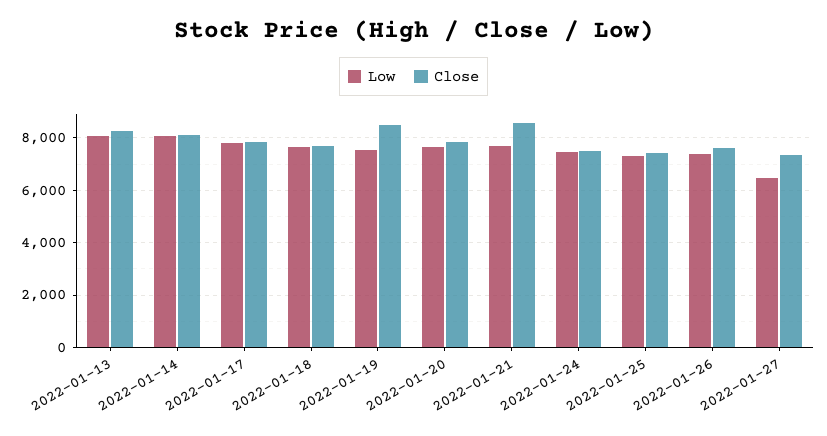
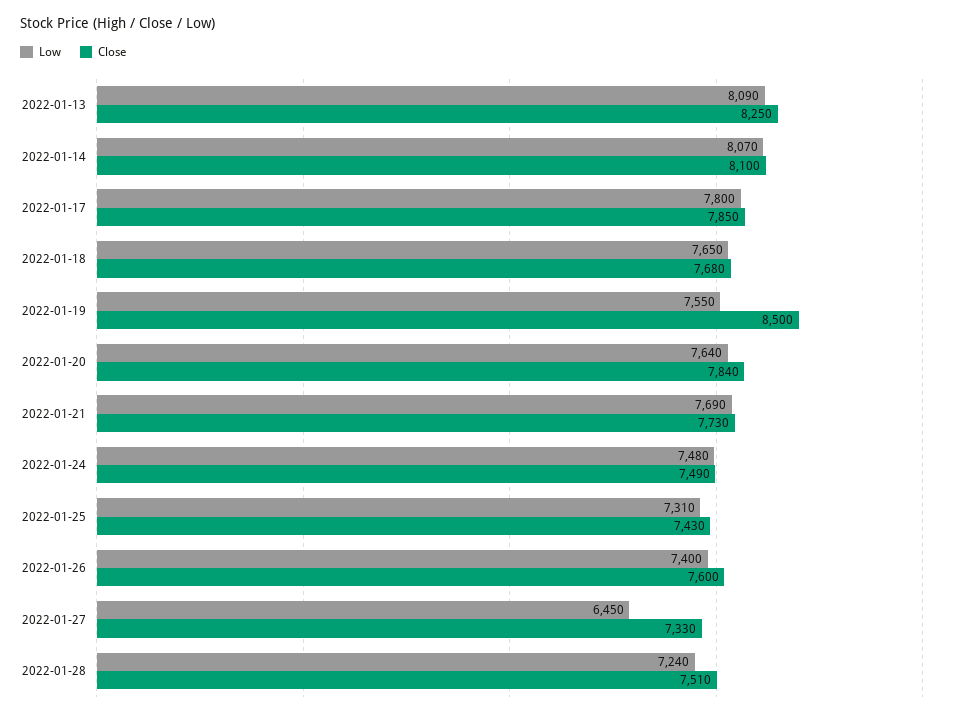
Close, 2022-01-21: 8500 -> 7730
Low, 2022-01-28: none -> 7240
Close, 2022-01-28: none -> 7510

